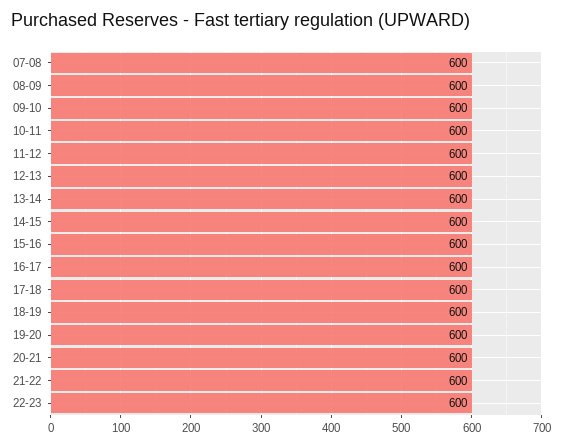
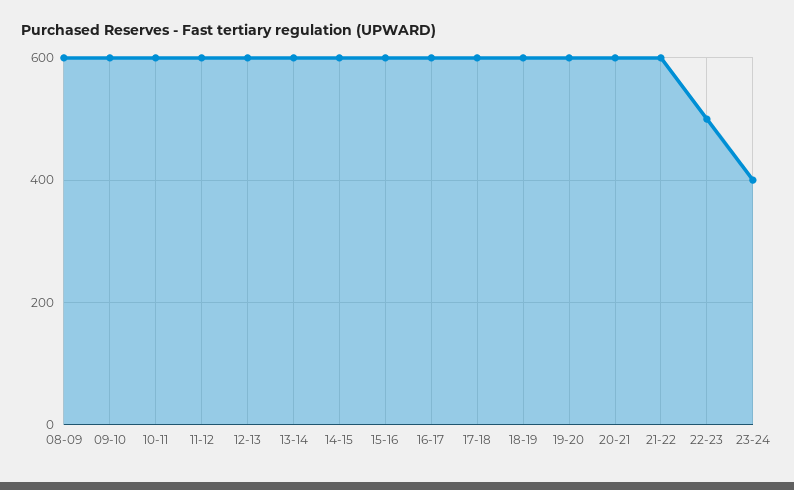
07-08: 600 -> none
22-23: 600 -> 500
23-24: none -> 400

